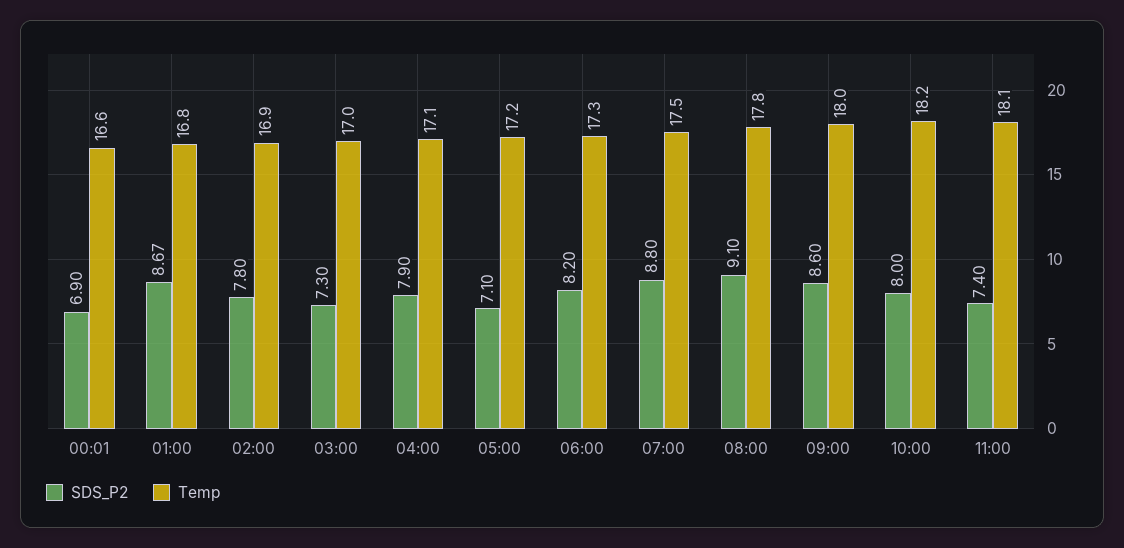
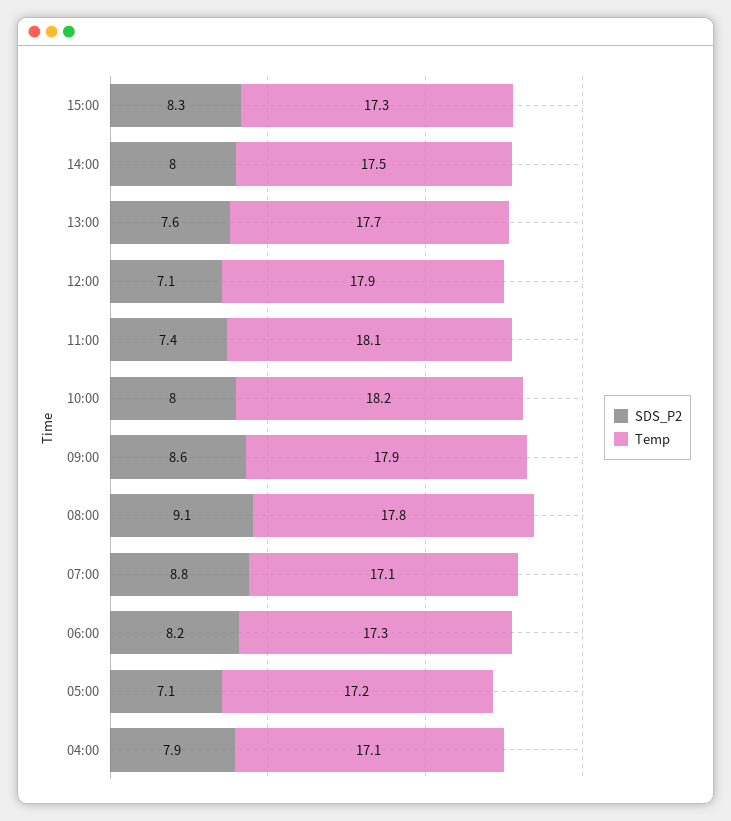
SDS_P2, 00:01: 6.9 -> none
Temp, 00:01: 16.6 -> none
SDS_P2, 01:00: 8.67 -> none
Temp, 01:00: 16.8 -> none
SDS_P2, 02:00: 7.8 -> none
Temp, 02:00: 16.9 -> none
SDS_P2, 03:00: 7.3 -> none
Temp, 03:00: 17 -> none
Temp, 07:00: 17.5 -> 17.1
Temp, 09:00: 18 -> 17.9
SDS_P2, 15:00: none -> 8.3
Temp, 15:00: none -> 17.3
SDS_P2, 14:00: none -> 8
Temp, 14:00: none -> 17.5
SDS_P2, 13:00: none -> 7.6
Temp, 13:00: none -> 17.7
SDS_P2, 12:00: none -> 7.1
Temp, 12:00: none -> 17.9

